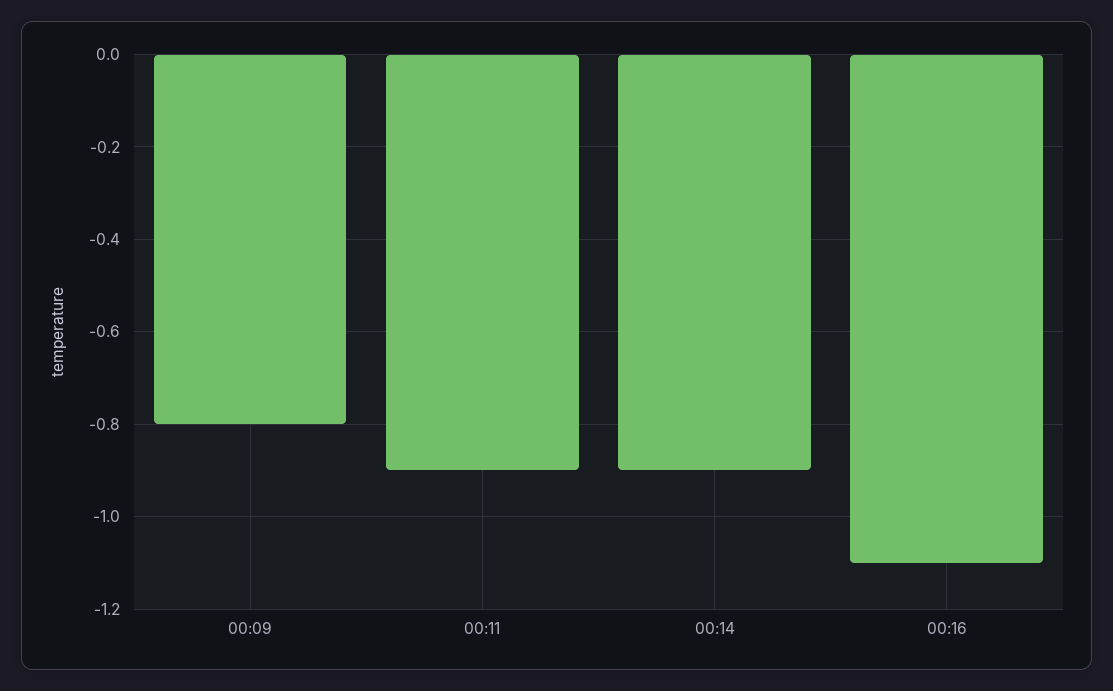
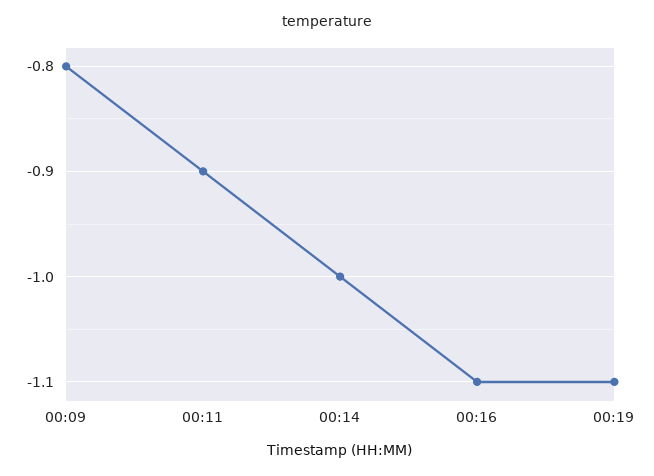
00:14: -0.9 -> -1
00:19: none -> -1.1

